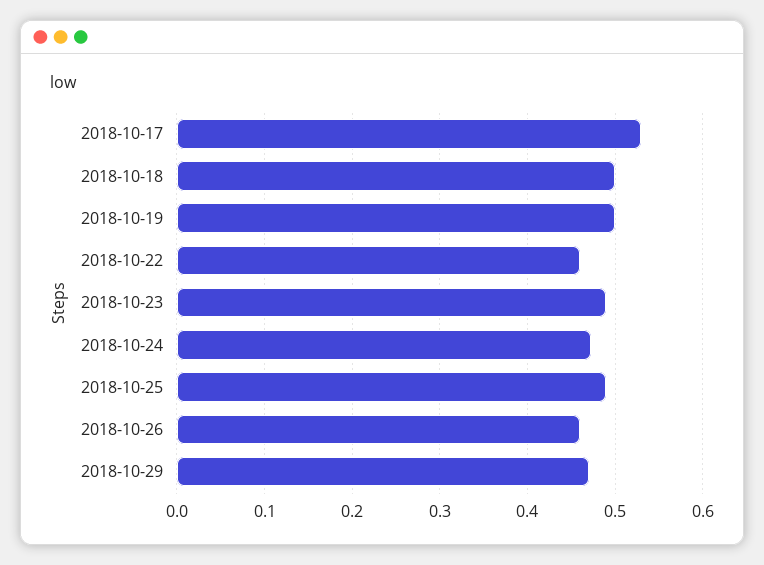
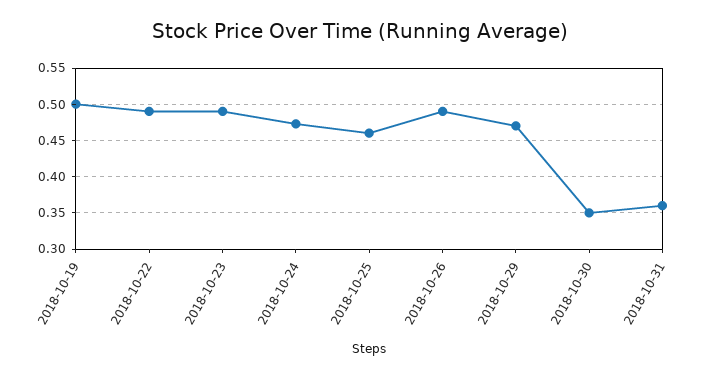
2018-10-17: 0.53 -> none
2018-10-18: 0.5 -> none
2018-10-22: 0.46 -> 0.49
2018-10-25: 0.49 -> 0.46
2018-10-26: 0.46 -> 0.49
2018-10-30: none -> 0.35
2018-10-31: none -> 0.36

